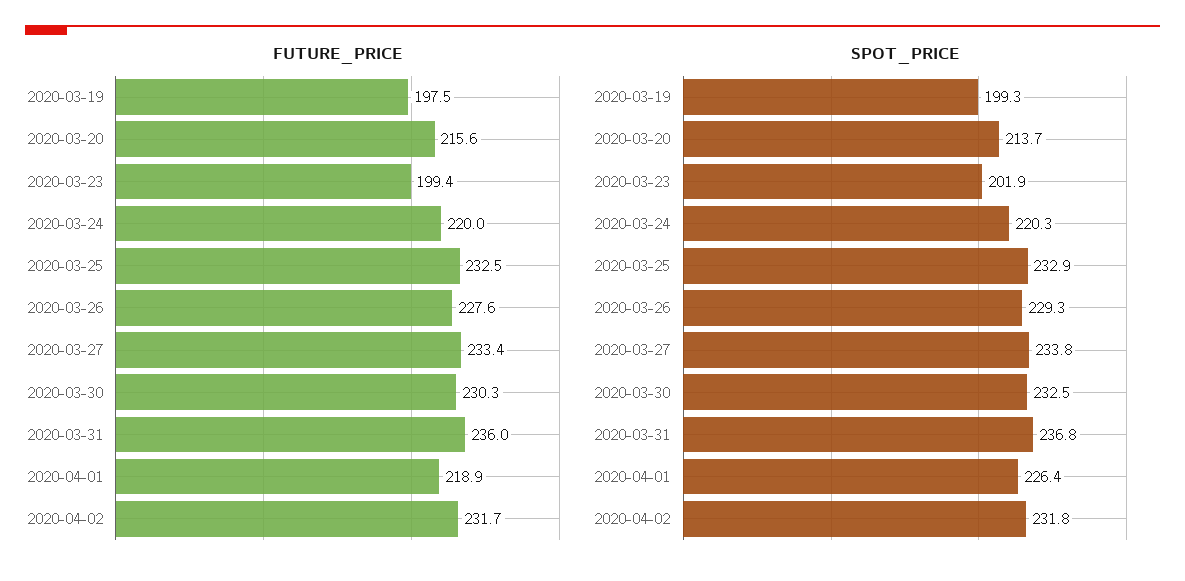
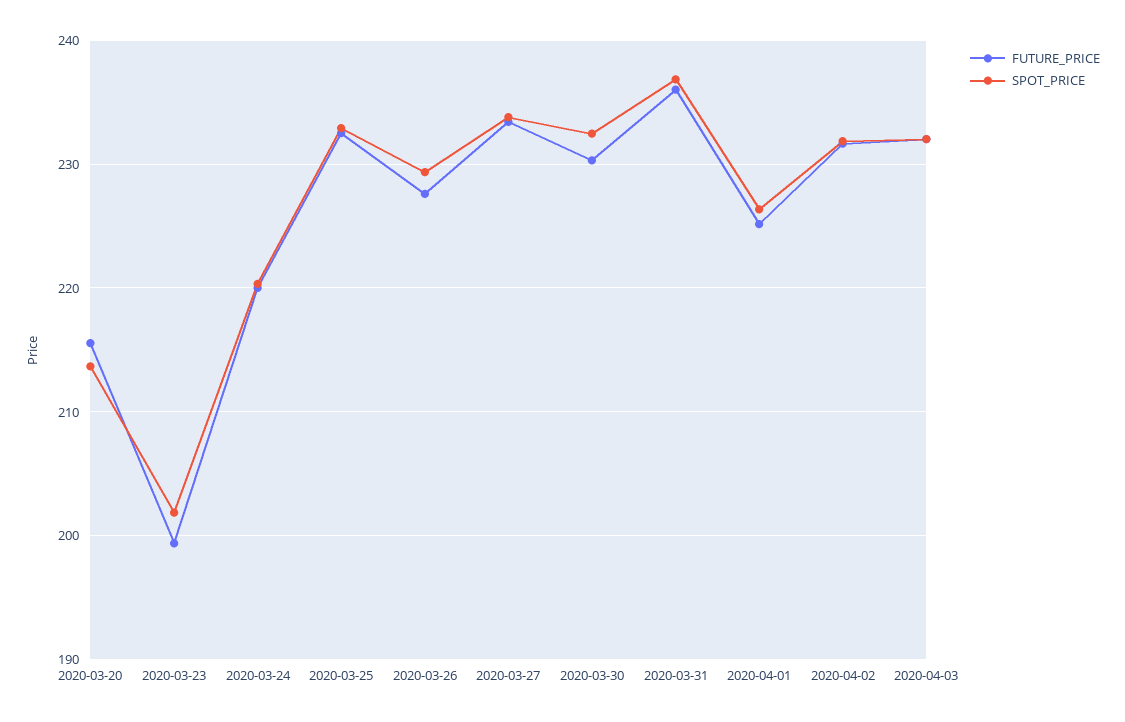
FUTURE_PRICE, 2020-03-19: 197.5 -> none
FUTURE_PRICE, 2020-04-01: 218.9 -> 225
SPOT_PRICE, 2020-03-19: 199.3 -> none
FUTURE_PRICE, 2020-04-03: none -> 232
SPOT_PRICE, 2020-04-03: none -> 232

